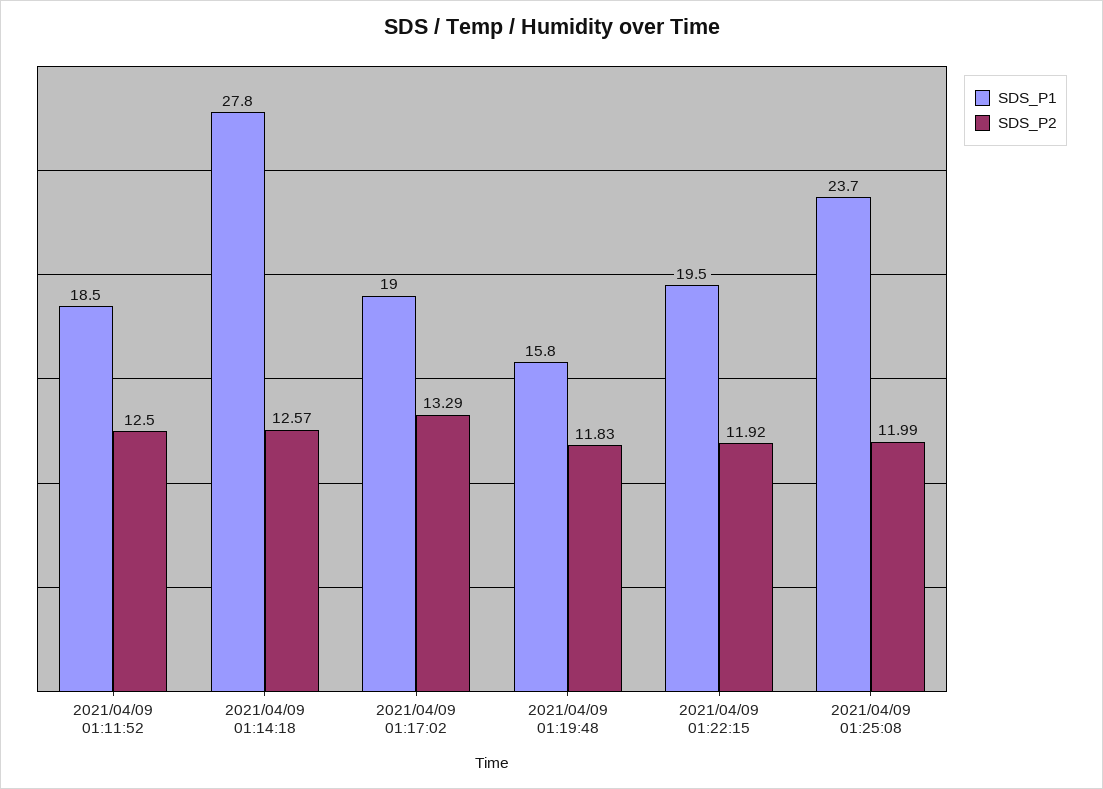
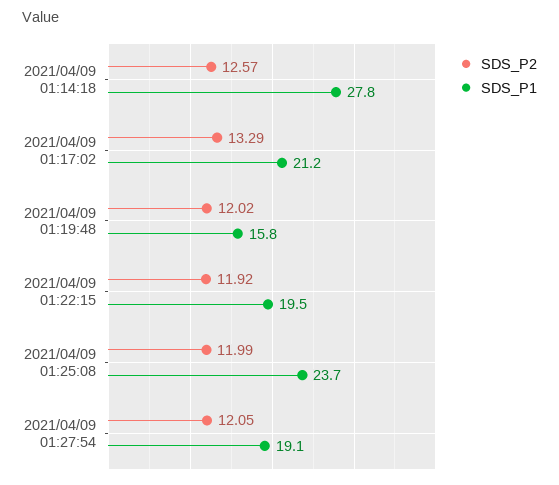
SDS_P1, 2021/04/09 01:11:52: 18.5 -> none
SDS_P2, 2021/04/09 01:11:52: 12.5 -> none
SDS_P1, 2021/04/09 01:17:02: 19 -> 21.2
SDS_P2, 2021/04/09 01:19:48: 11.83 -> 12.02
SDS_P2, 2021/04/09 01:27:54: none -> 12.05
SDS_P1, 2021/04/09 01:27:54: none -> 19.1

